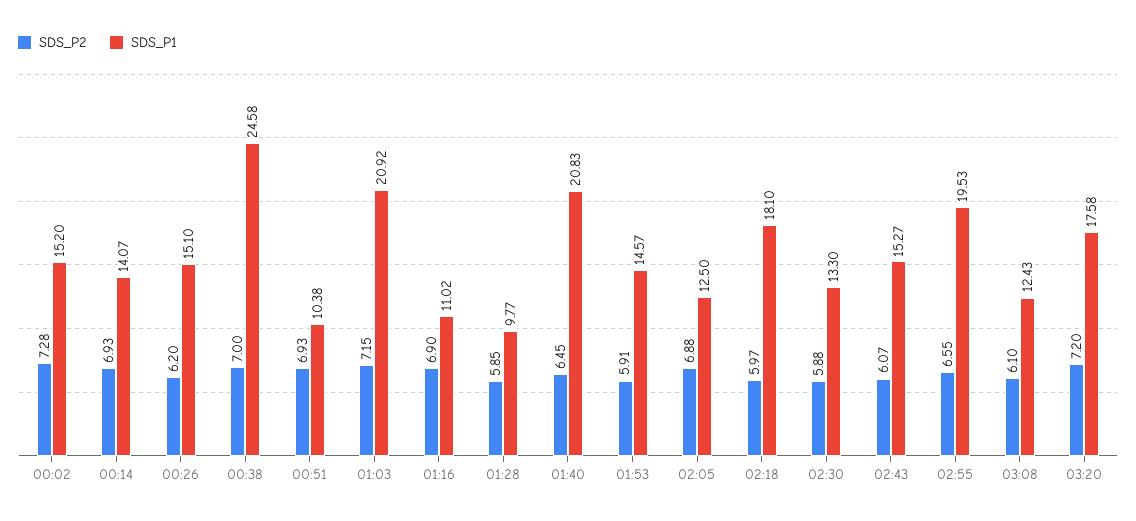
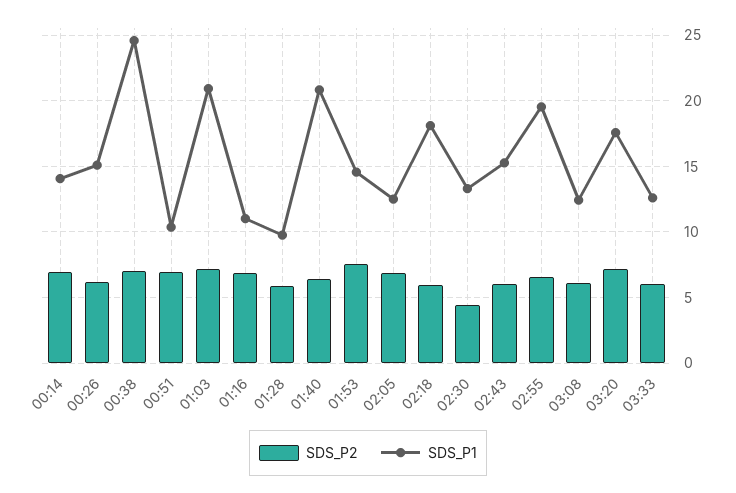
SDS_P2, 00:02: 7.28 -> none
SDS_P1, 00:02: 15.2 -> none
SDS_P2, 01:53: 5.91 -> 7.5
SDS_P2, 02:30: 5.88 -> 4.5
SDS_P2, 03:33: none -> 6
SDS_P1, 03:33: none -> 12.5

